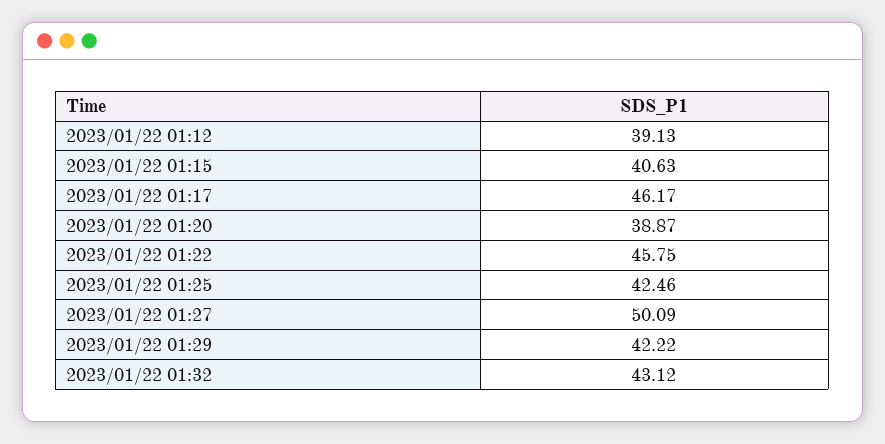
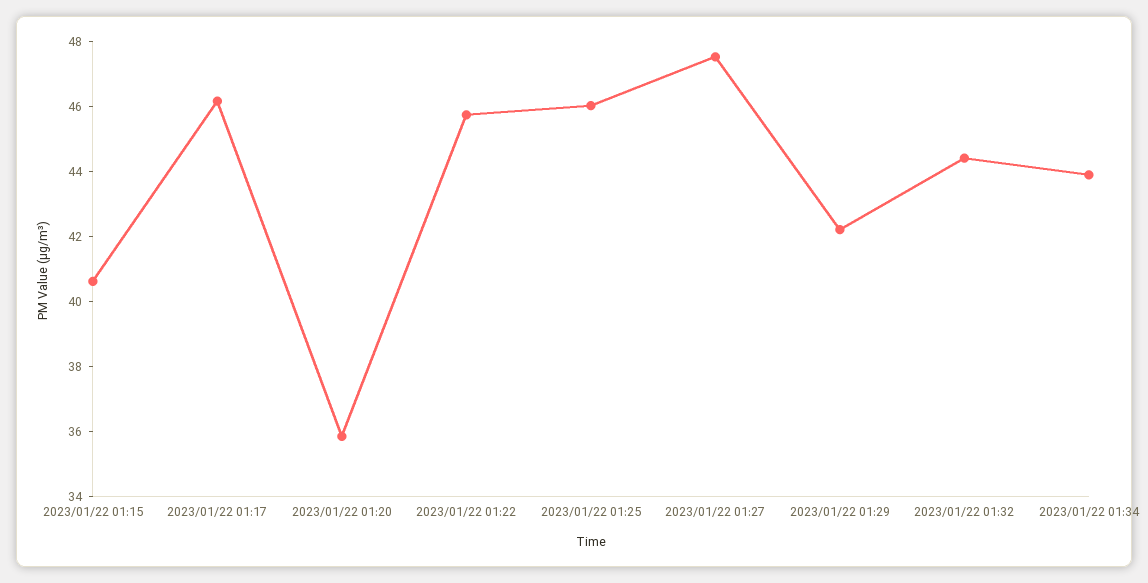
2023/01/22 01:12: 39.13 -> none
2023/01/22 01:20: 38.87 -> 36
2023/01/22 01:25: 42.46 -> 46
2023/01/22 01:27: 50.09 -> 47.5
2023/01/22 01:32: 43.12 -> 44.5
2023/01/22 01:34: none -> 44

